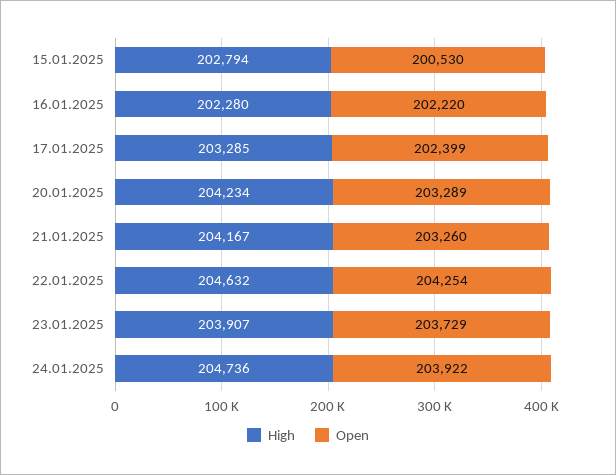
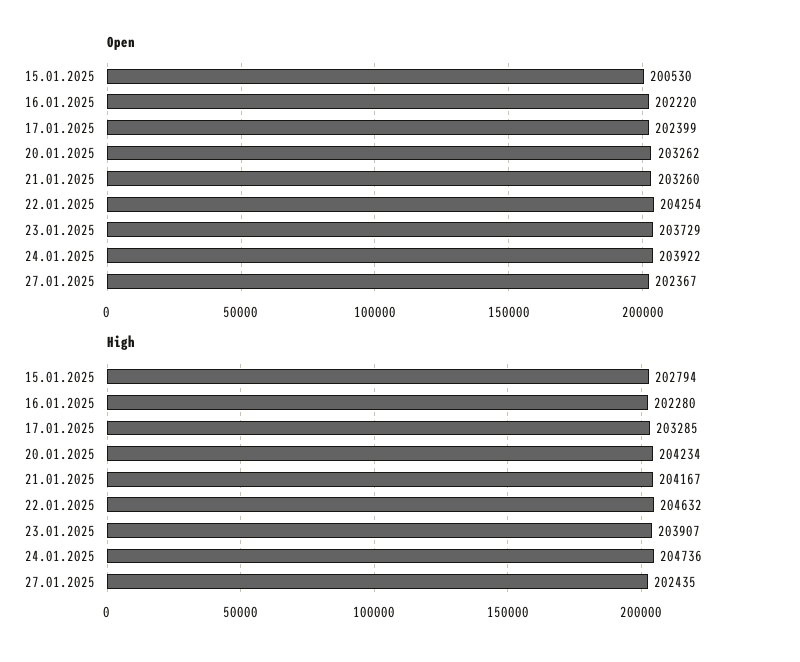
Open, 20.01.2025: 203289 -> 203262
Open, 27.01.2025: none -> 202367
High, 27.01.2025: none -> 202435

